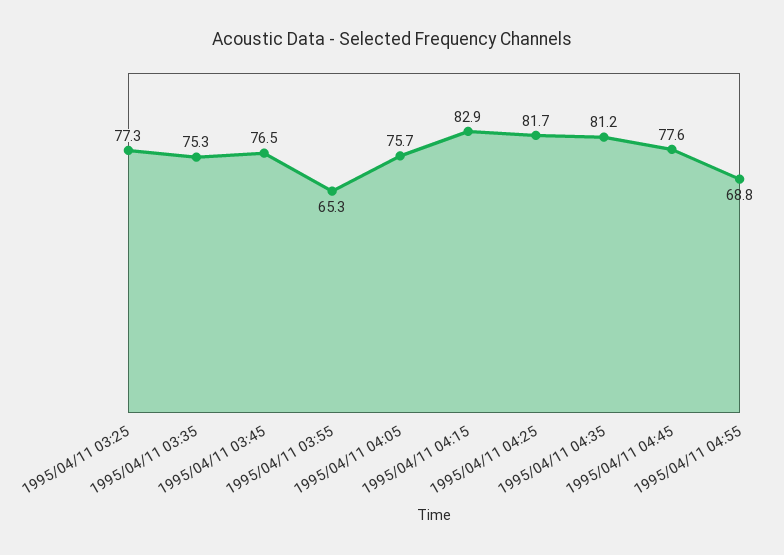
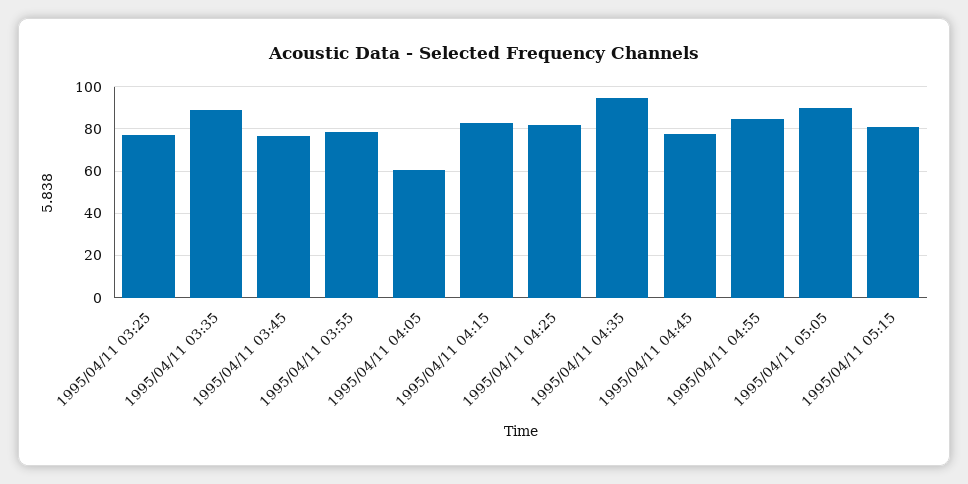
1995/04/11 03:35: 75.3 -> 90
1995/04/11 03:55: 65.3 -> 80
1995/04/11 04:05: 75.7 -> 60
1995/04/11 04:35: 81.2 -> 95
1995/04/11 04:55: 68.8 -> 85
1995/04/11 05:05: none -> 90
1995/04/11 05:15: none -> 80

